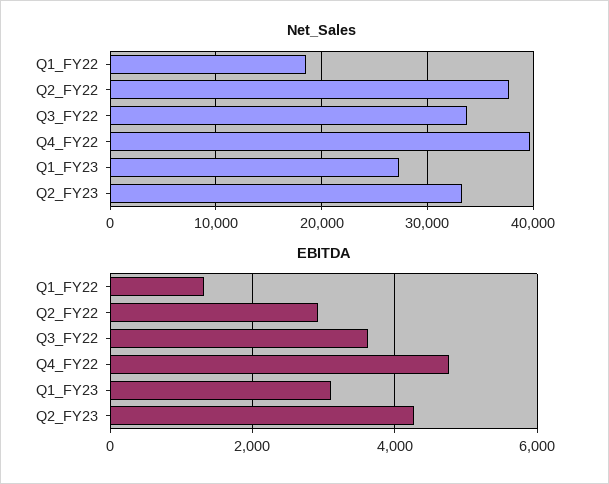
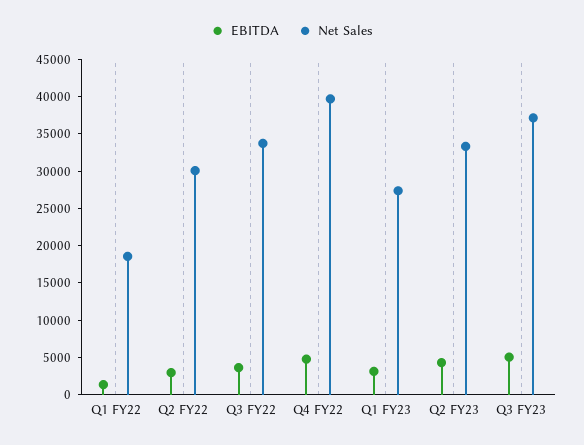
Net_Sales, Q2_FY22: 38000 -> 30000
EBITDA, Q3 FY23: none -> 5000
Net_Sales, Q3 FY23: none -> 37500

